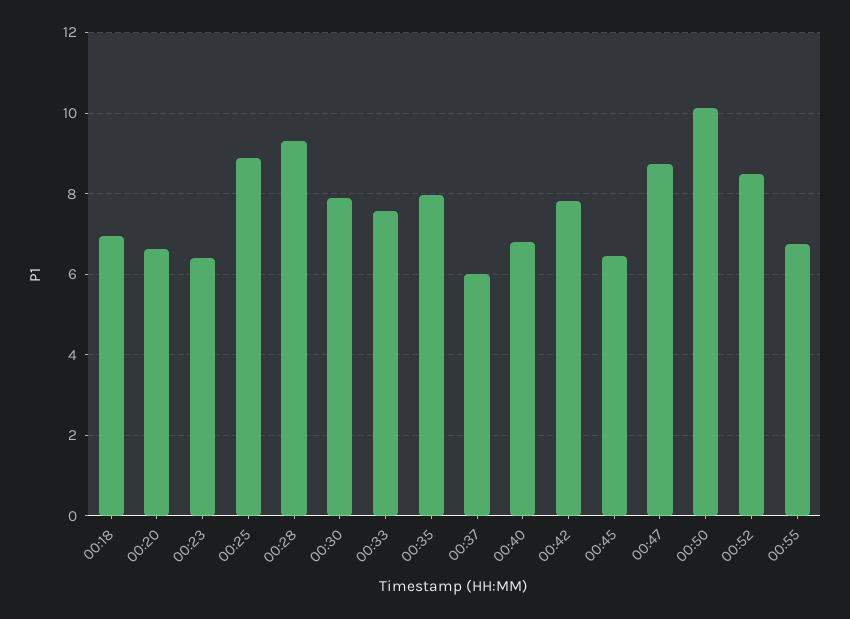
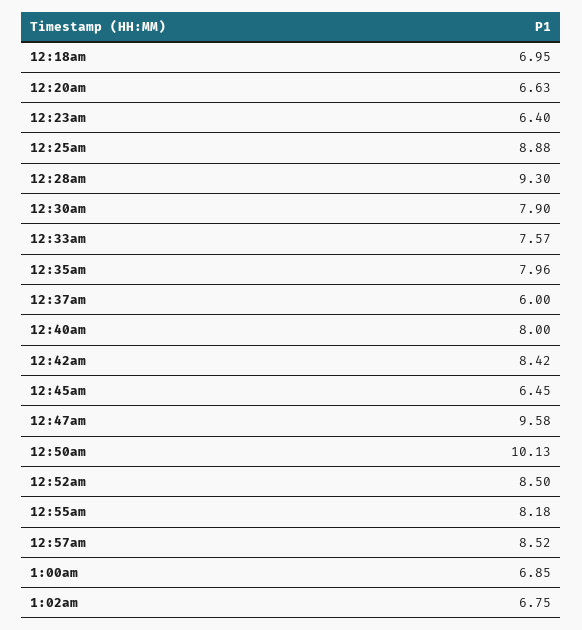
00:40: 6.8 -> 8
00:42: 7.8 -> 8.42
00:47: 8.8 -> 9.58
00:55: 6.8 -> 8.18
12:57am: none -> 8.52
1:00am: none -> 6.85
1:02am: none -> 6.75

